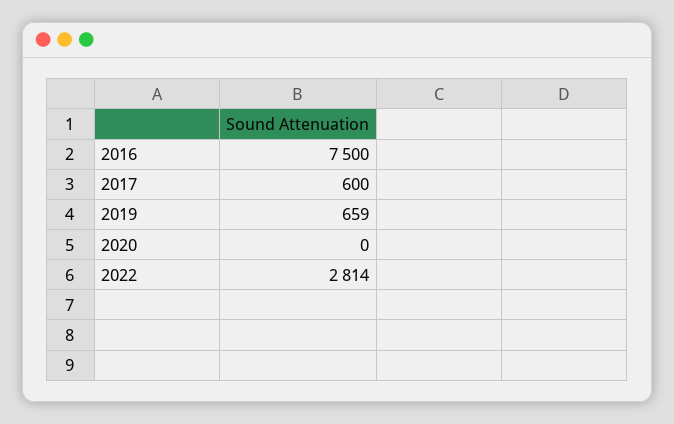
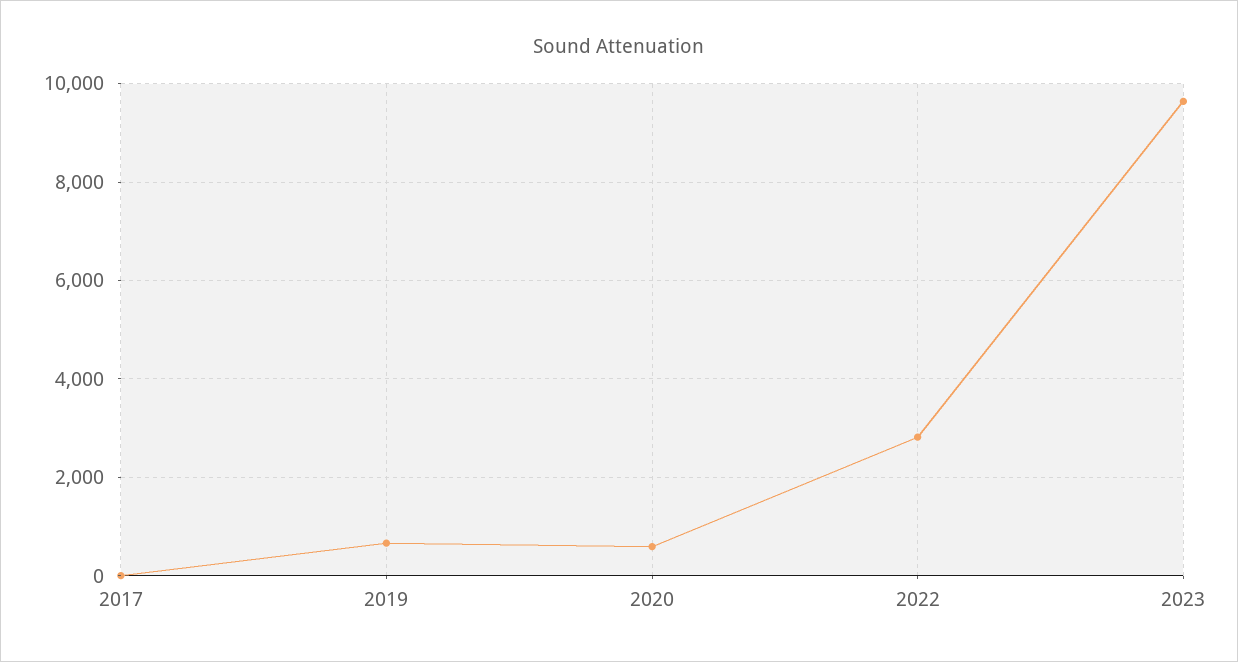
2016: 7500 -> none
2017: 600 -> 0
2020: 0 -> 600
2023: none -> 9600

